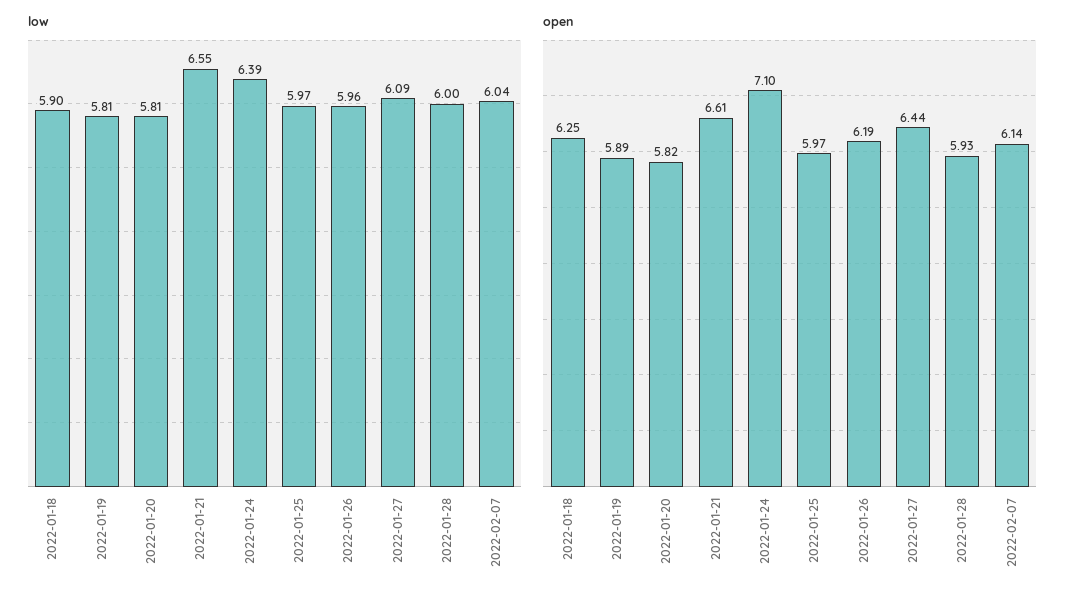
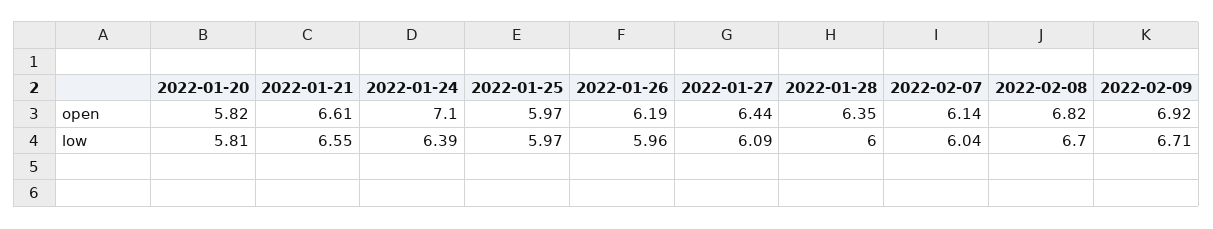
low, 2022-01-18: 5.9 -> none
low, 2022-01-19: 5.81 -> none
open, 2022-01-18: 6.25 -> none
open, 2022-01-19: 5.89 -> none
open, 2022-01-28: 5.93 -> 6.35
open, 2022-02-08: none -> 6.82
open, 2022-02-09: none -> 6.92
low, 2022-02-08: none -> 6.7
low, 2022-02-09: none -> 6.71

